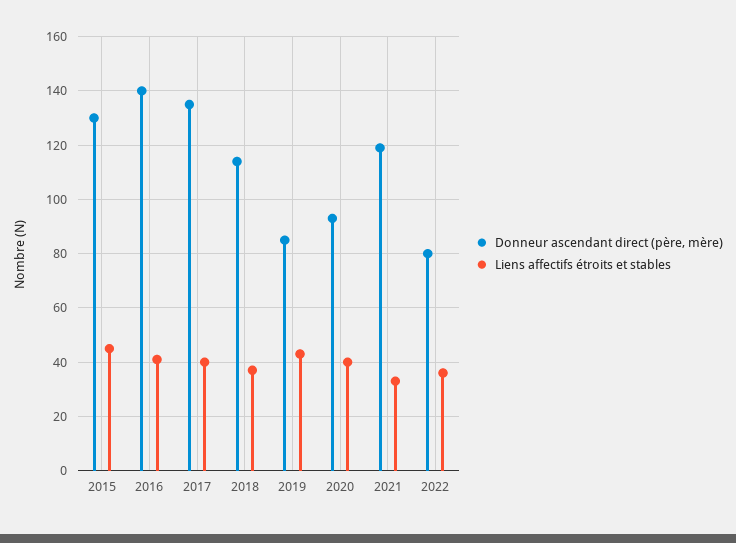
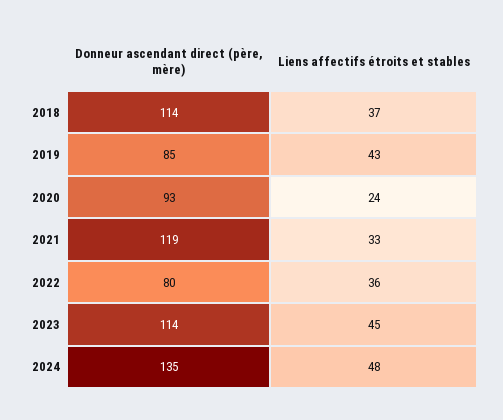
Donneur ascendant direct (père, mère), 2015: 130 -> none
Liens affectifs étroits et stables, 2015: 45 -> none
Donneur ascendant direct (père, mère), 2016: 140 -> none
Liens affectifs étroits et stables, 2016: 40 -> none
Donneur ascendant direct (père, mère), 2017: 135 -> none
Liens affectifs étroits et stables, 2017: 40 -> none
Liens affectifs étroits et stables, 2020: 40 -> 24
Donneur ascendant direct (père, mère), 2023: none -> 114
Liens affectifs étroits et stables, 2023: none -> 45
Donneur ascendant direct (père, mère), 2024: none -> 135
Liens affectifs étroits et stables, 2024: none -> 48

